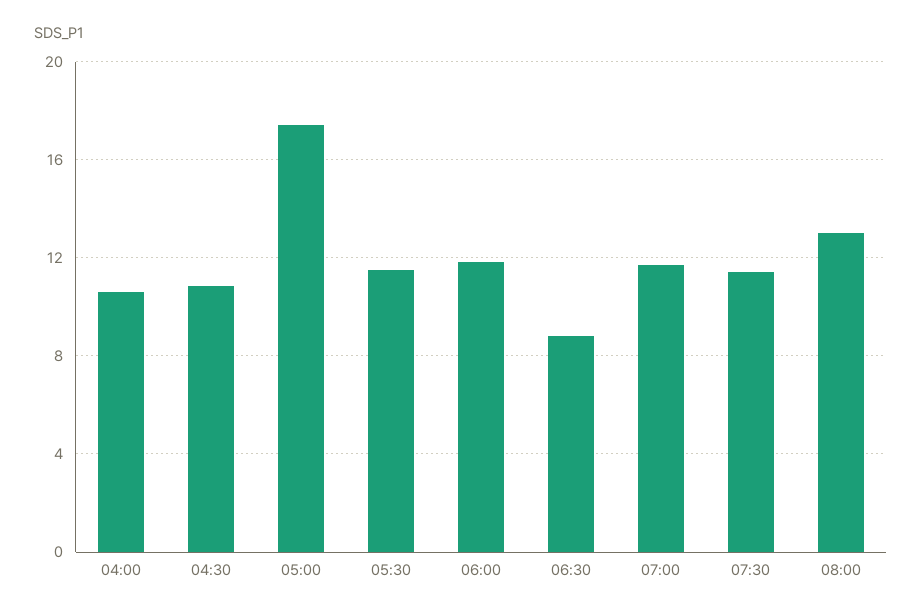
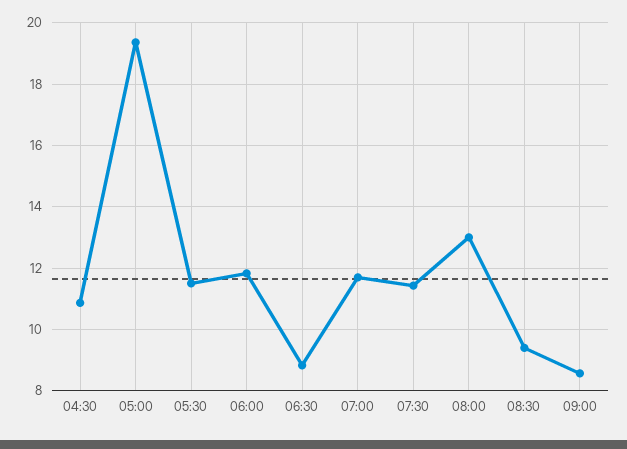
04:00: 10.5 -> none
05:00: 17.5 -> 19.4
08:30: none -> 9.4
09:00: none -> 8.6

